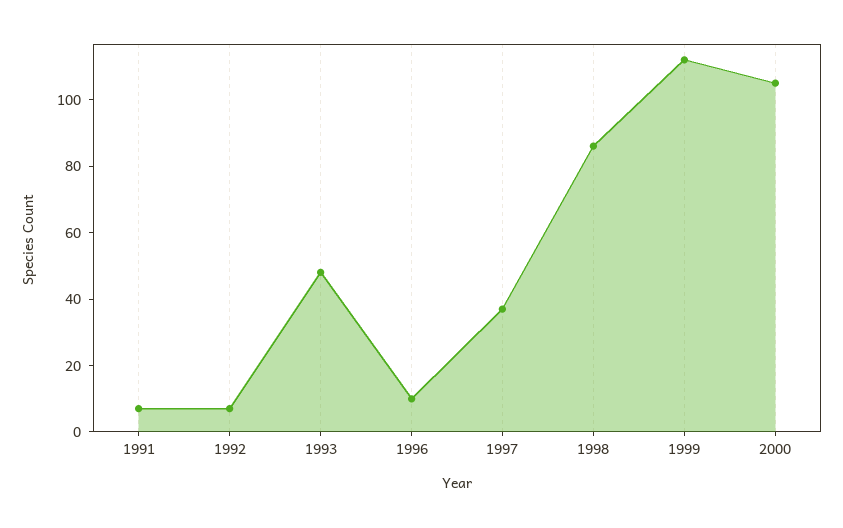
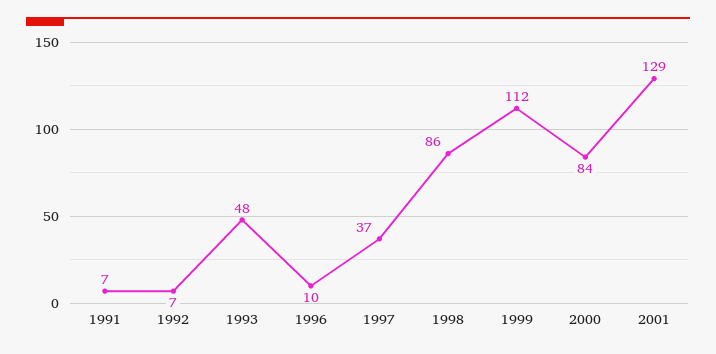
2000: 105 -> 84
2001: none -> 129

